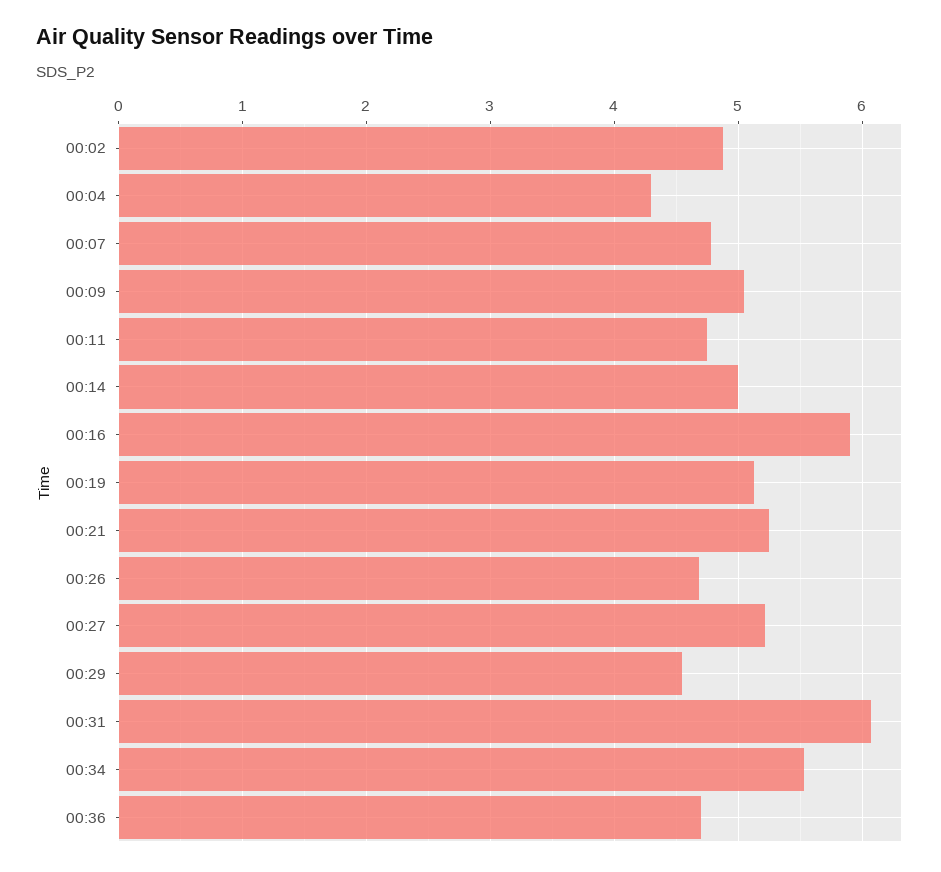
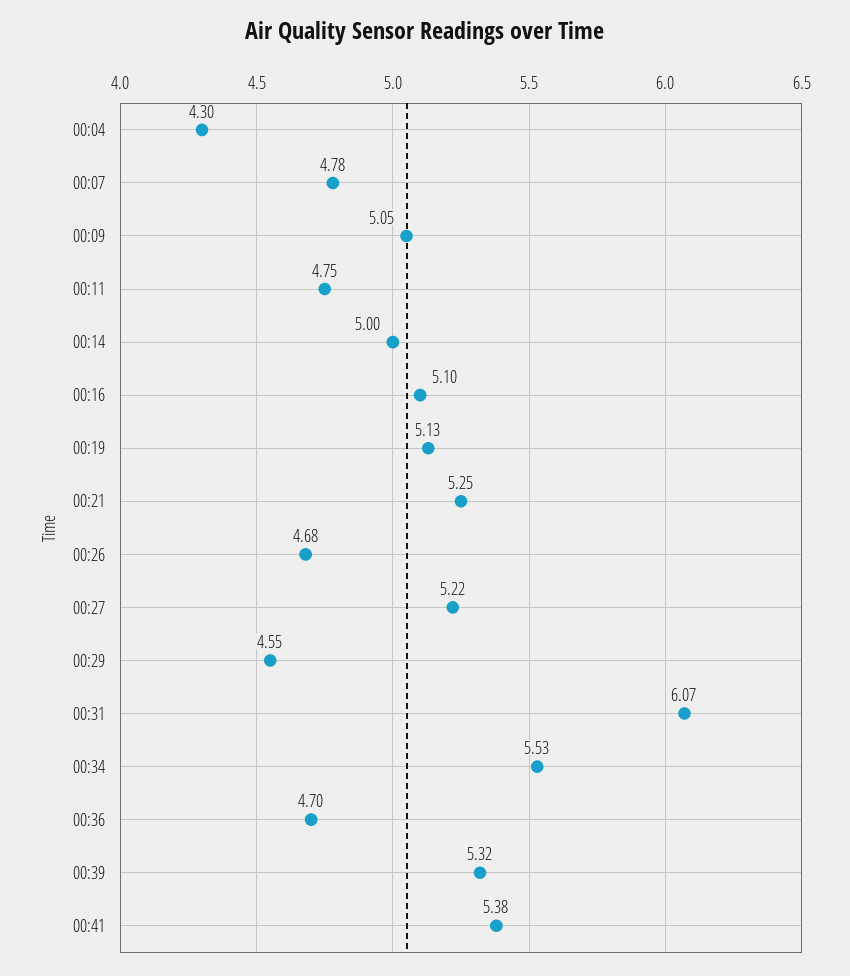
00:02: 4.9 -> none
00:16: 5.9 -> 5.1
00:39: none -> 5.32
00:41: none -> 5.38

